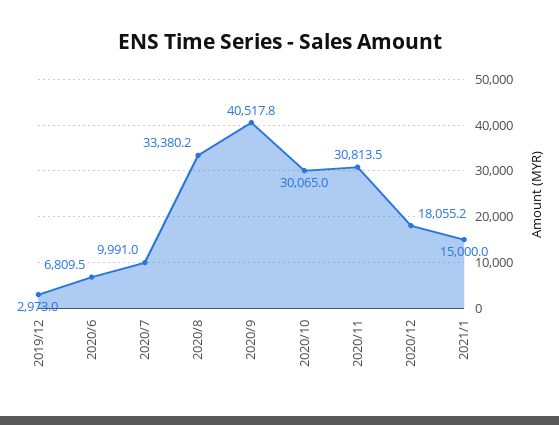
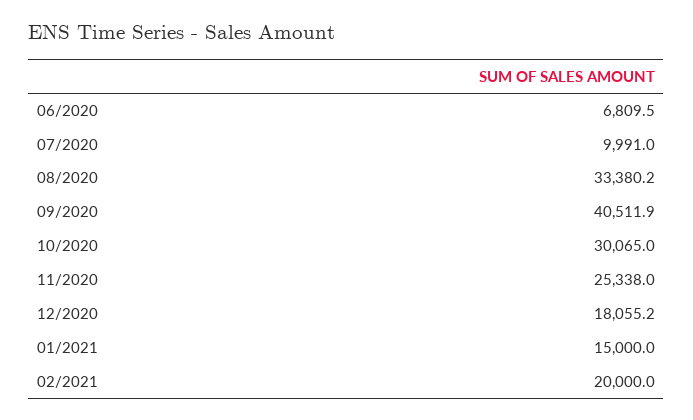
2019/12: 2973 -> none
2020/9: 40517.8 -> 40511.9
2020/11: 30813.5 -> 25338
02/2021: none -> 20000

